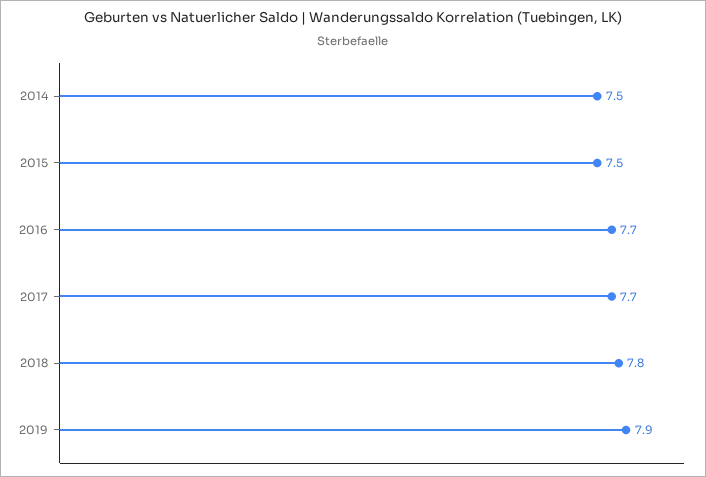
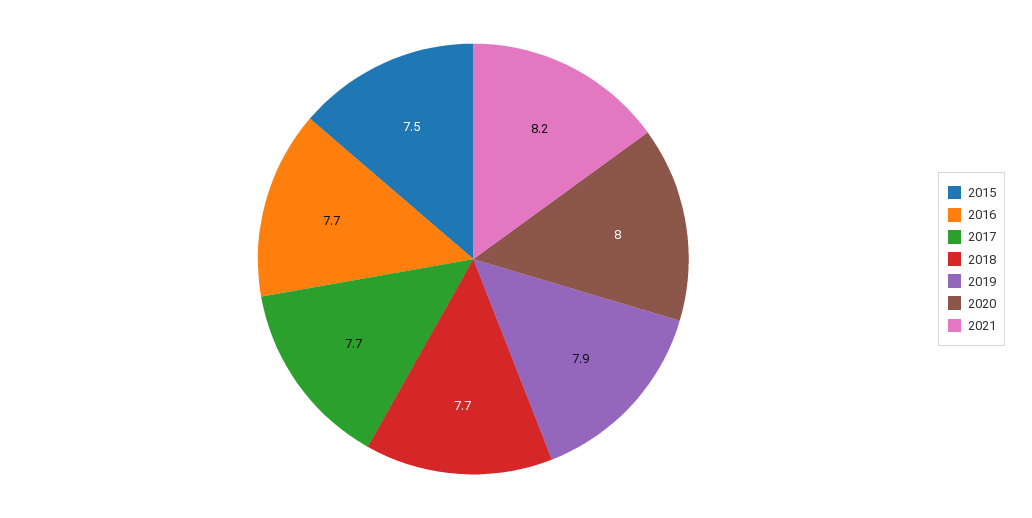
2014: 7.5 -> none
2018: 7.8 -> 7.7
2020: none -> 8
2021: none -> 8.2

